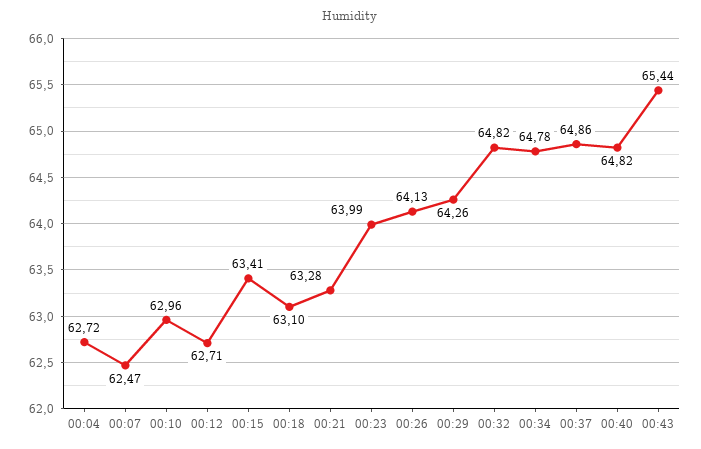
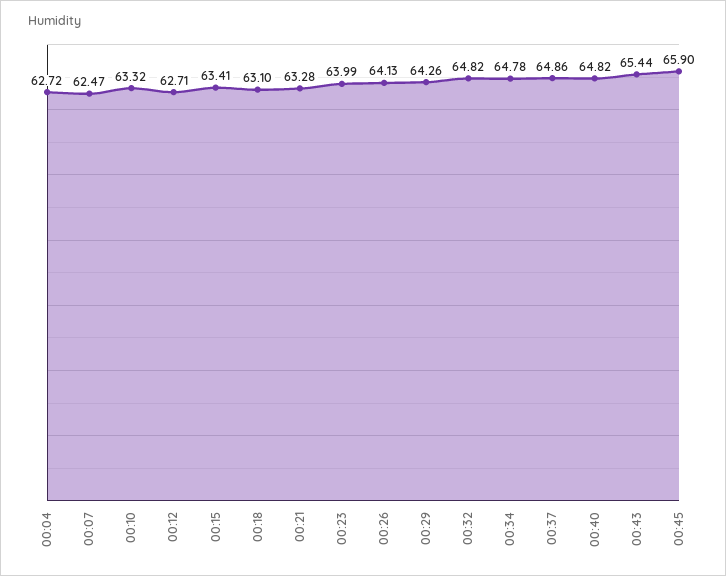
00:10: 62.96 -> 63.32
00:45: none -> 65.9

